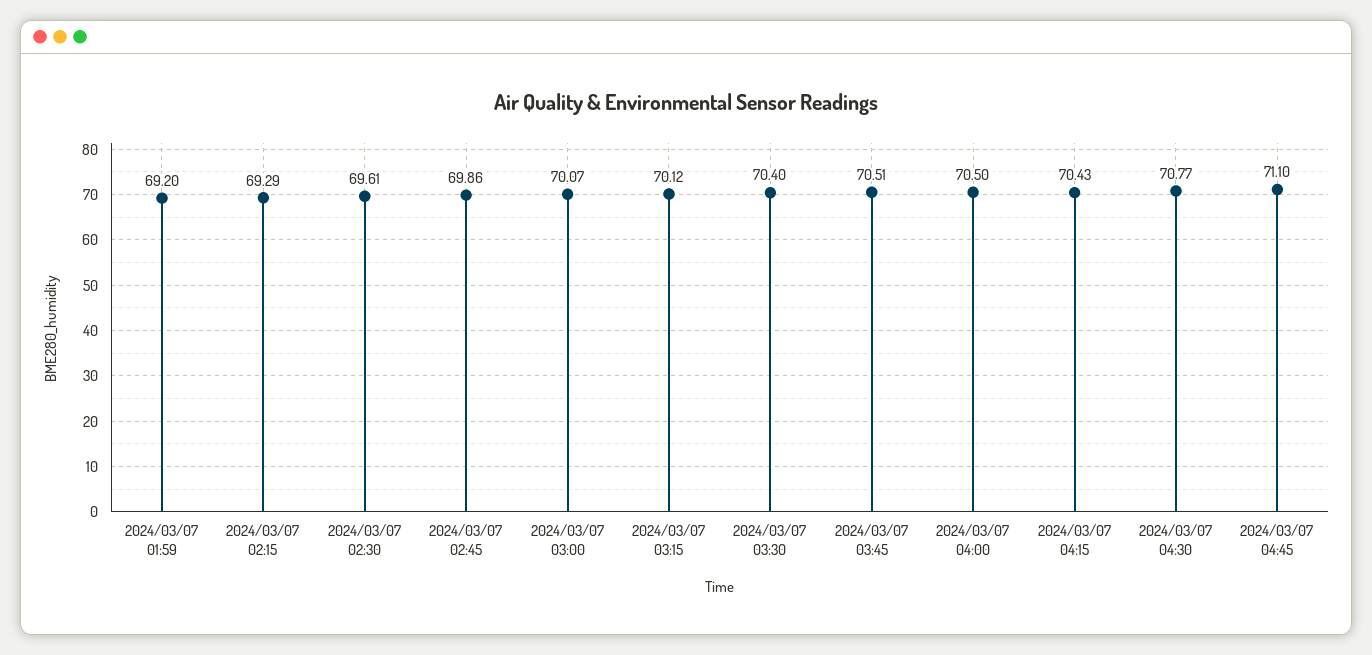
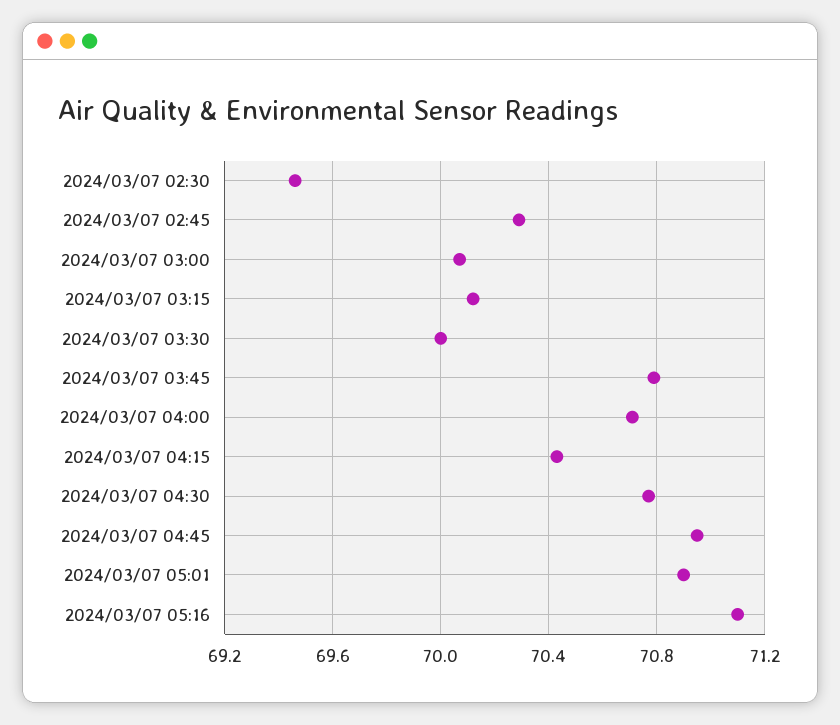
2024/03/07 01:59: 69.2 -> none
2024/03/07 02:15: 69.29 -> none
2024/03/07 02:30: 69.61 -> 69.45
2024/03/07 02:45: 69.86 -> 70.3
2024/03/07 03:30: 70.4 -> 70
2024/03/07 03:45: 70.51 -> 70.8
2024/03/07 04:00: 70.5 -> 70.7
2024/03/07 04:45: 71.1 -> 70.95
2024/03/07 05:01: none -> 70.9
2024/03/07 05:16: none -> 71.1

